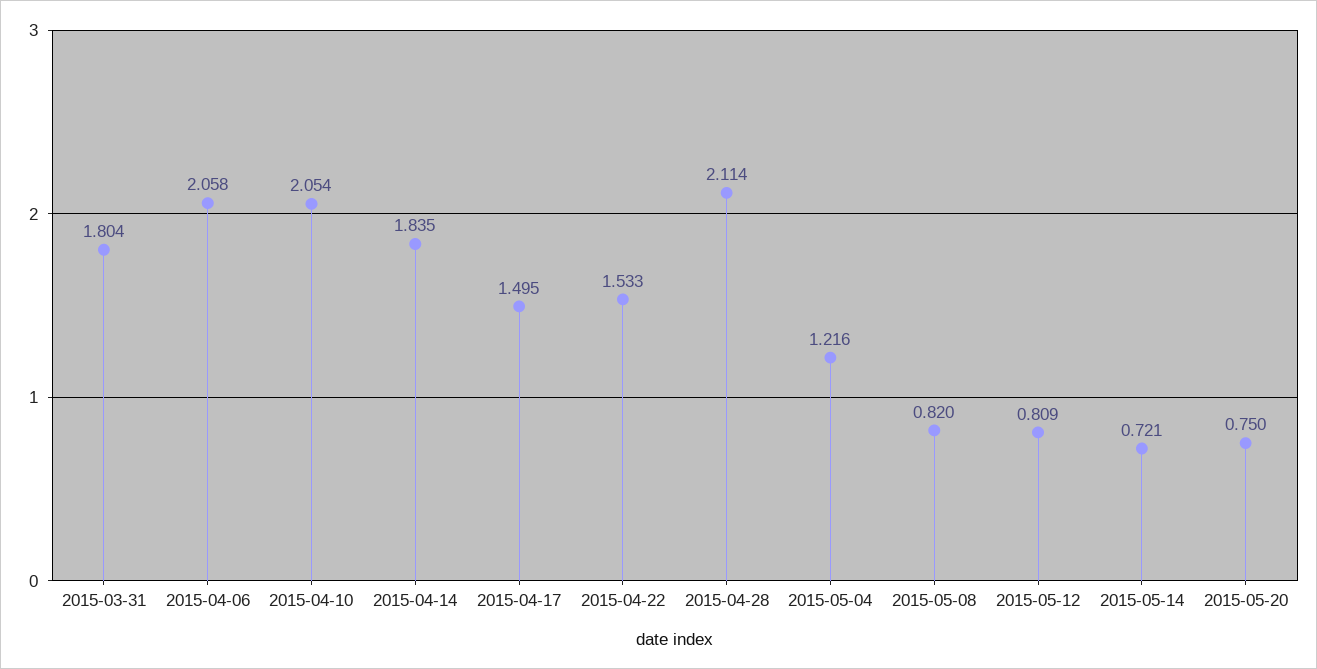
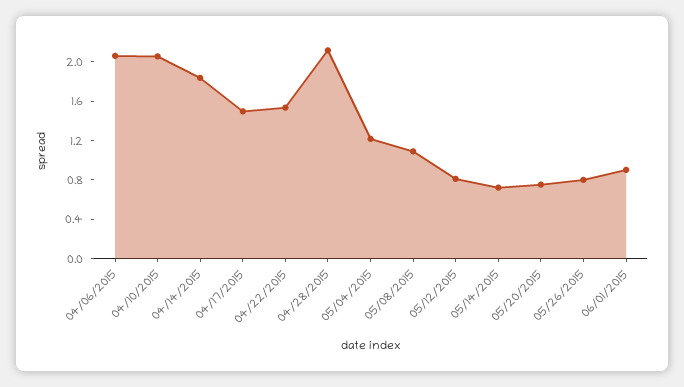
2015-03-31: 1.804 -> none
2015-05-08: 0.82 -> 1.1
05/26/2015: none -> 0.8
06/01/2015: none -> 0.9

